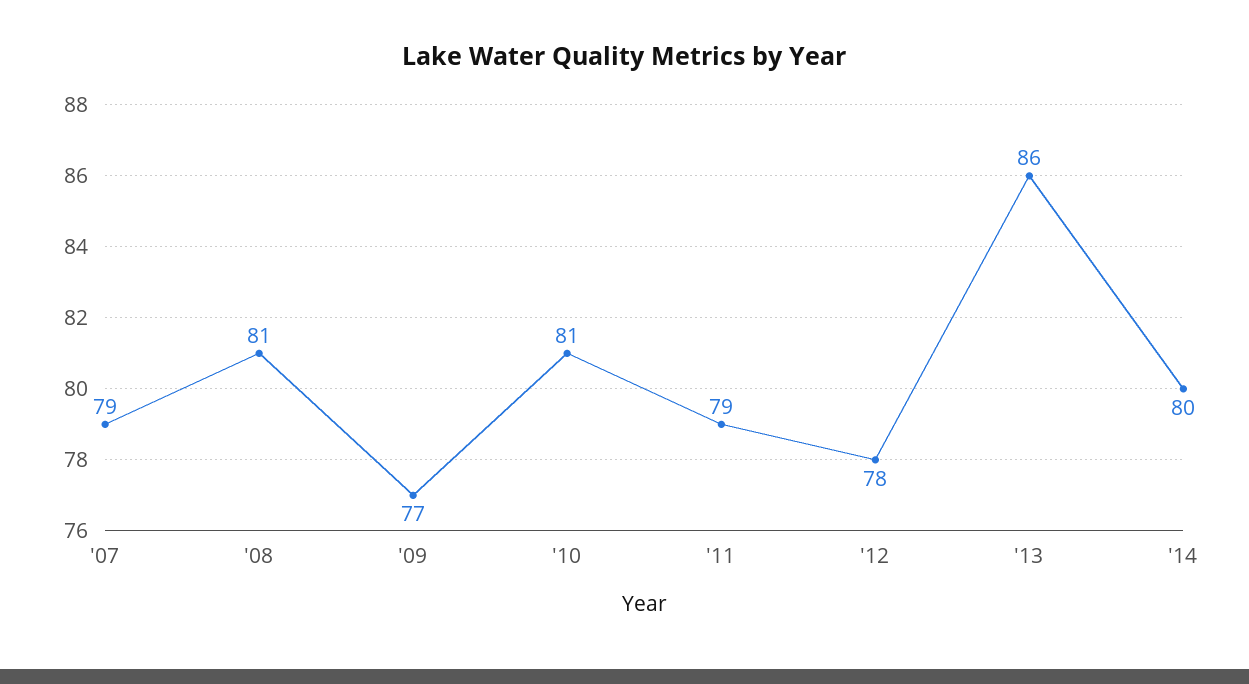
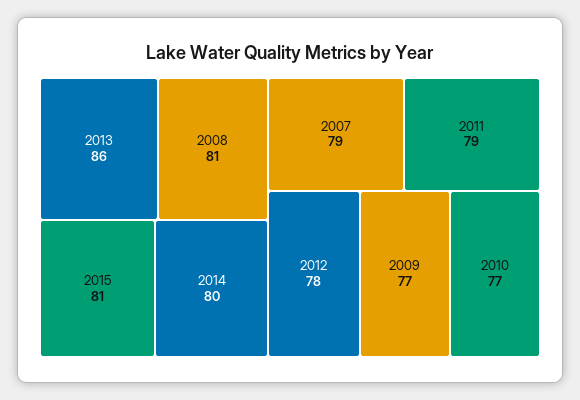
'10: 81 -> 77
2015: none -> 81

